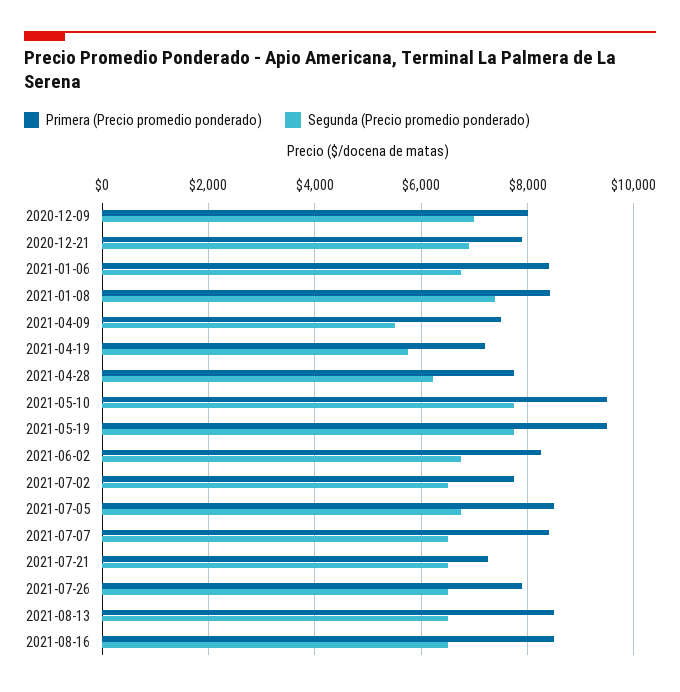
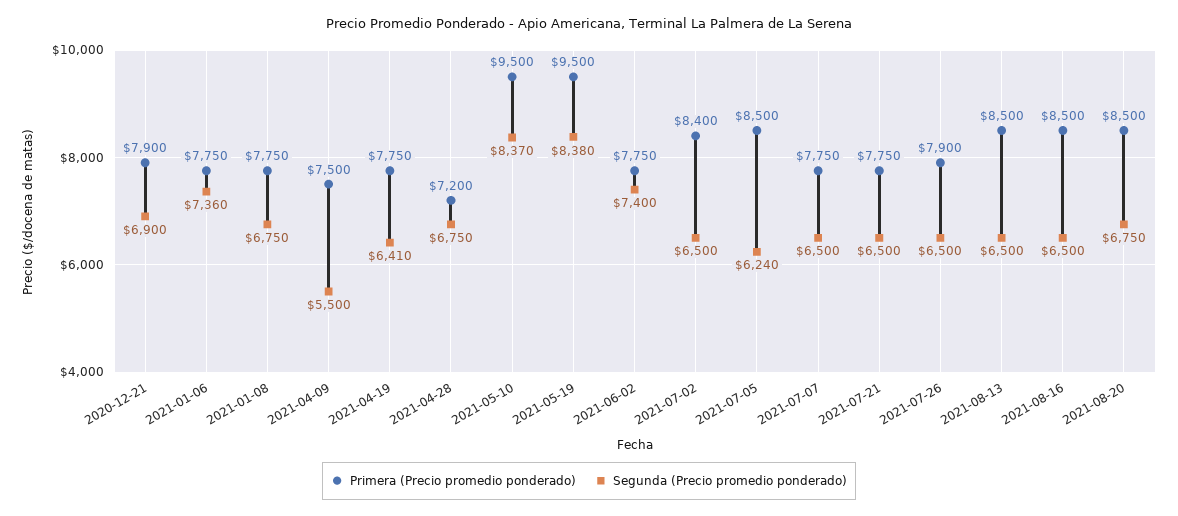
Primera (Precio promedio ponderado), 2020-12-09: 8000 -> none
Segunda (Precio promedio ponderado), 2020-12-09: 7000 -> none
Primera (Precio promedio ponderado), 2021-01-06: 8400 -> 7750
Segunda (Precio promedio ponderado), 2021-01-06: 6800 -> 7360
Primera (Precio promedio ponderado), 2021-01-08: 8400 -> 7750
Segunda (Precio promedio ponderado), 2021-01-08: 7400 -> 6750
Primera (Precio promedio ponderado), 2021-04-19: 7200 -> 7750
Segunda (Precio promedio ponderado), 2021-04-19: 5800 -> 6410
Primera (Precio promedio ponderado), 2021-04-28: 7800 -> 7200
Segunda (Precio promedio ponderado), 2021-04-28: 6200 -> 6750
Segunda (Precio promedio ponderado), 2021-05-10: 7800 -> 8370
Segunda (Precio promedio ponderado), 2021-05-19: 7800 -> 8380
Primera (Precio promedio ponderado), 2021-06-02: 8200 -> 7750
Segunda (Precio promedio ponderado), 2021-06-02: 6800 -> 7400
Primera (Precio promedio ponderado), 2021-07-02: 7800 -> 8400
Segunda (Precio promedio ponderado), 2021-07-05: 6800 -> 6240
Primera (Precio promedio ponderado), 2021-07-07: 8400 -> 7750
Primera (Precio promedio ponderado), 2021-07-21: 7200 -> 7750
Primera (Precio promedio ponderado), 2021-08-20: none -> 8500
Segunda (Precio promedio ponderado), 2021-08-20: none -> 6750

